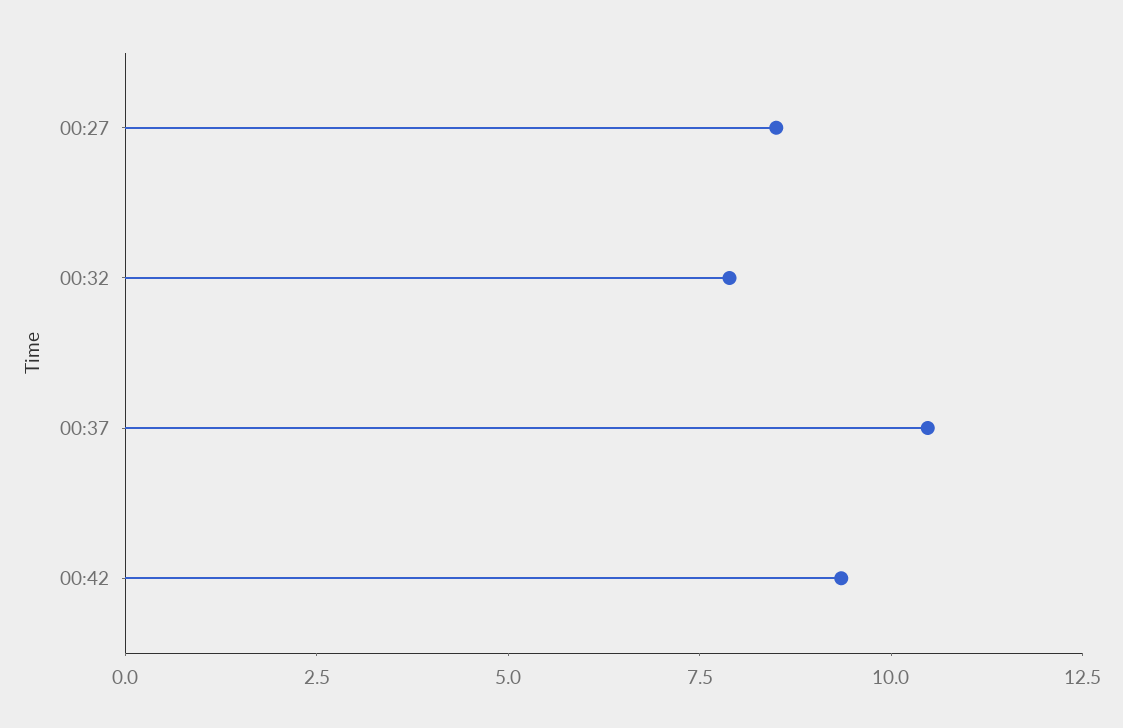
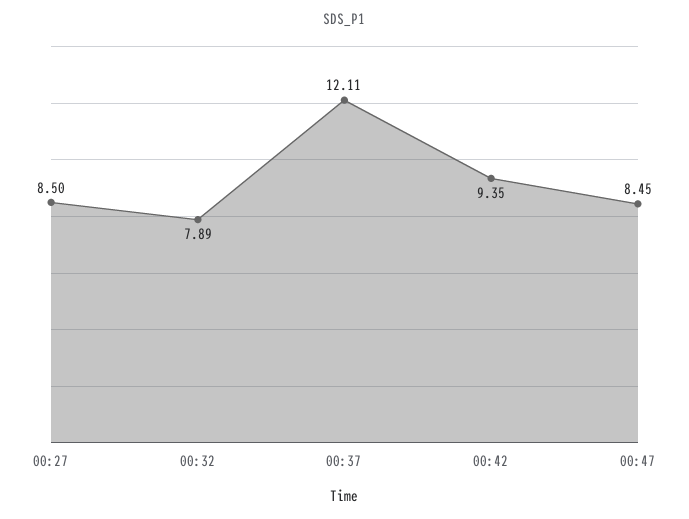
00:37: 10.5 -> 12.11
00:47: none -> 8.45

